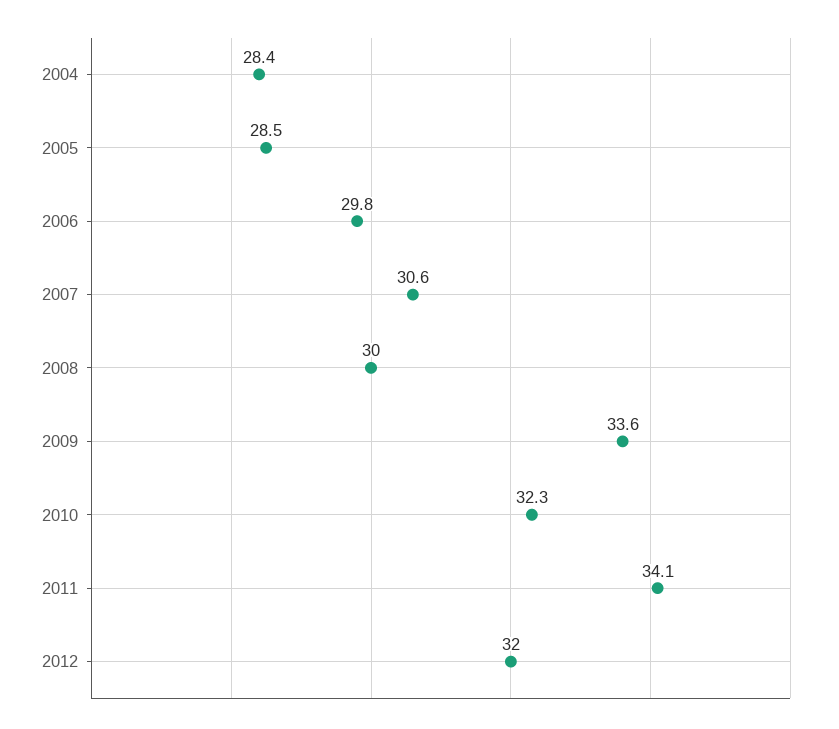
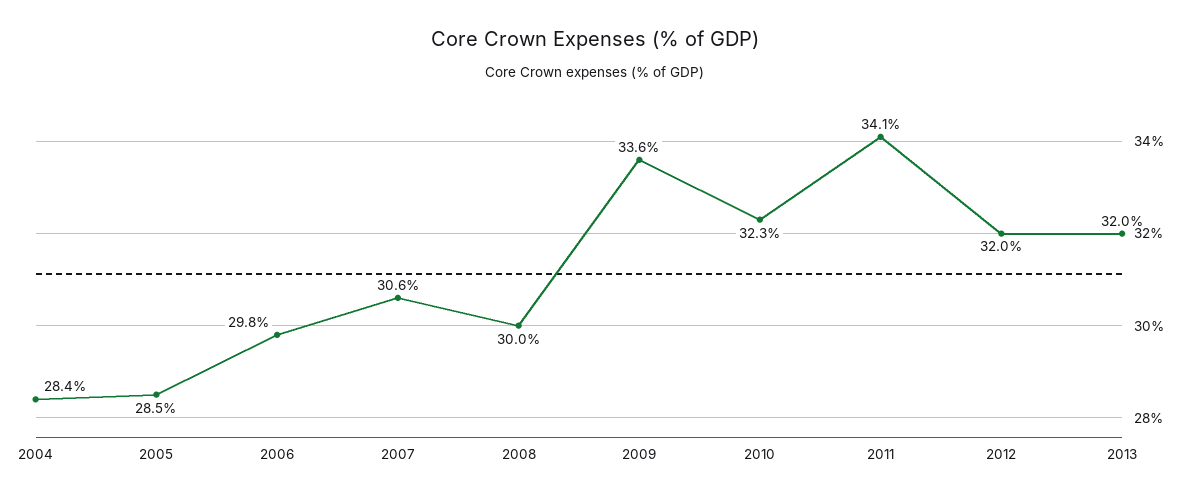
2013: none -> 32

